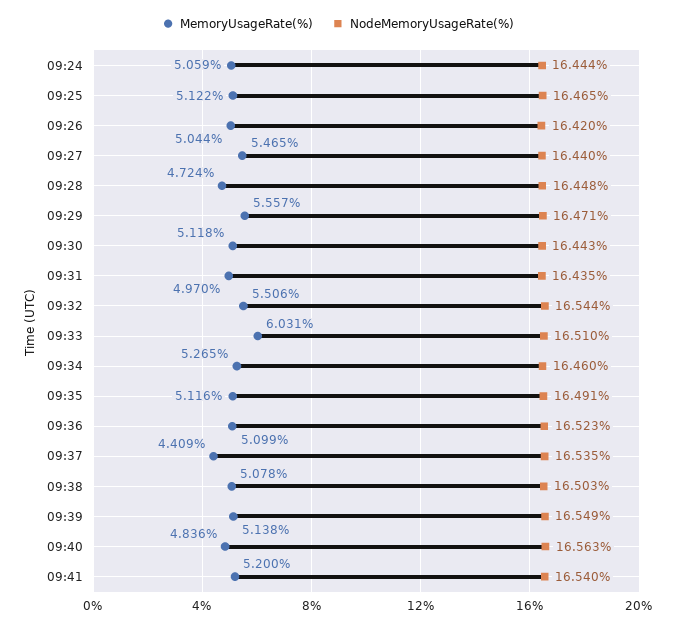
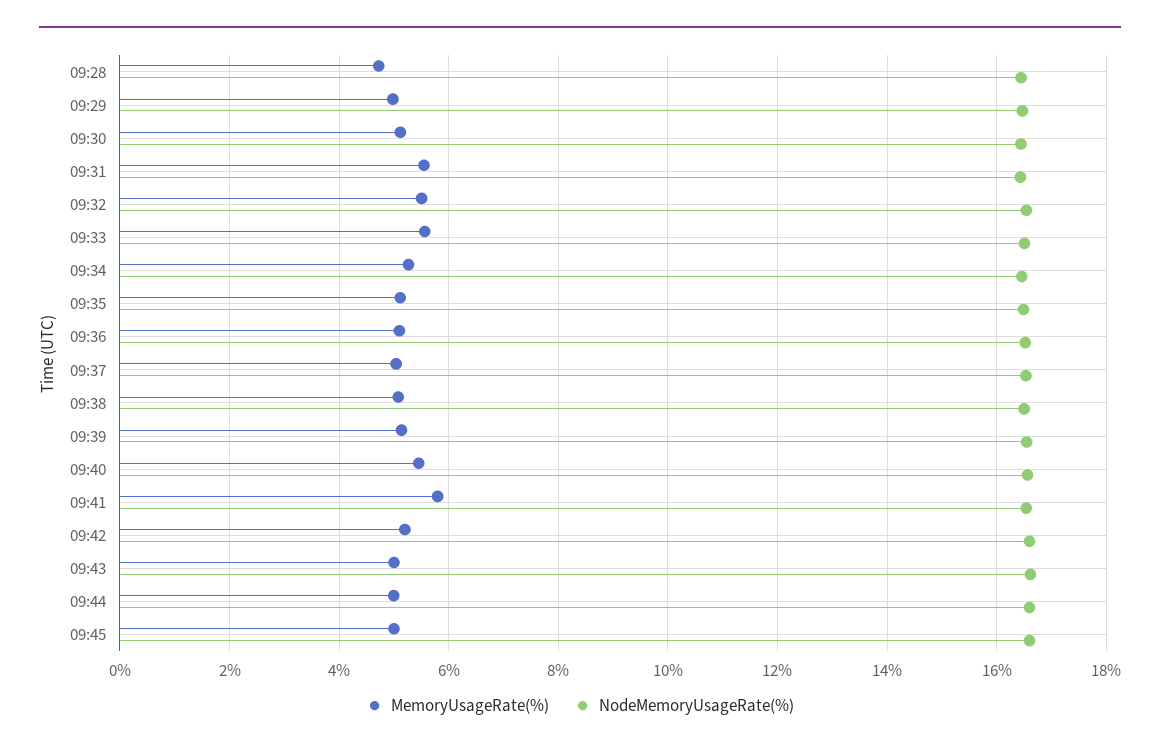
MemoryUsageRate(%), 09:24: 5.059 -> none
NodeMemoryUsageRate(%), 09:24: 16.444 -> none
MemoryUsageRate(%), 09:25: 5.122 -> none
NodeMemoryUsageRate(%), 09:25: 16.465 -> none
MemoryUsageRate(%), 09:26: 5.044 -> none
NodeMemoryUsageRate(%), 09:26: 16.42 -> none
MemoryUsageRate(%), 09:27: 5.465 -> none
NodeMemoryUsageRate(%), 09:27: 16.44 -> none
MemoryUsageRate(%), 09:29: 5.557 -> 5
MemoryUsageRate(%), 09:31: 4.97 -> 5.6
MemoryUsageRate(%), 09:33: 6.031 -> 5.6
MemoryUsageRate(%), 09:37: 4.409 -> 5
MemoryUsageRate(%), 09:40: 4.836 -> 5.4
MemoryUsageRate(%), 09:41: 5.2 -> 5.8
MemoryUsageRate(%), 09:42: none -> 5.2
NodeMemoryUsageRate(%), 09:42: none -> 16.6
MemoryUsageRate(%), 09:43: none -> 5
NodeMemoryUsageRate(%), 09:43: none -> 16.6
MemoryUsageRate(%), 09:44: none -> 5
NodeMemoryUsageRate(%), 09:44: none -> 16.6
MemoryUsageRate(%), 09:45: none -> 5
NodeMemoryUsageRate(%), 09:45: none -> 16.6

